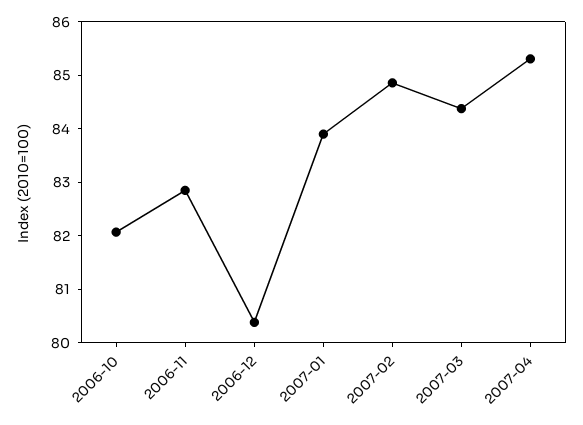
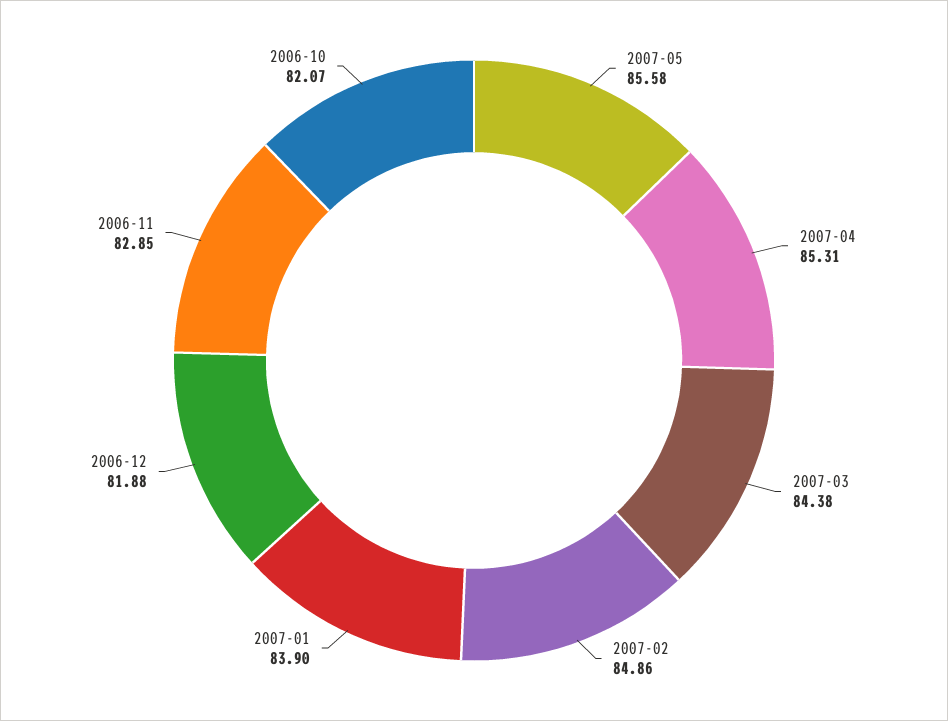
2006-12: 80.4 -> 81.88
2007-05: none -> 85.58

